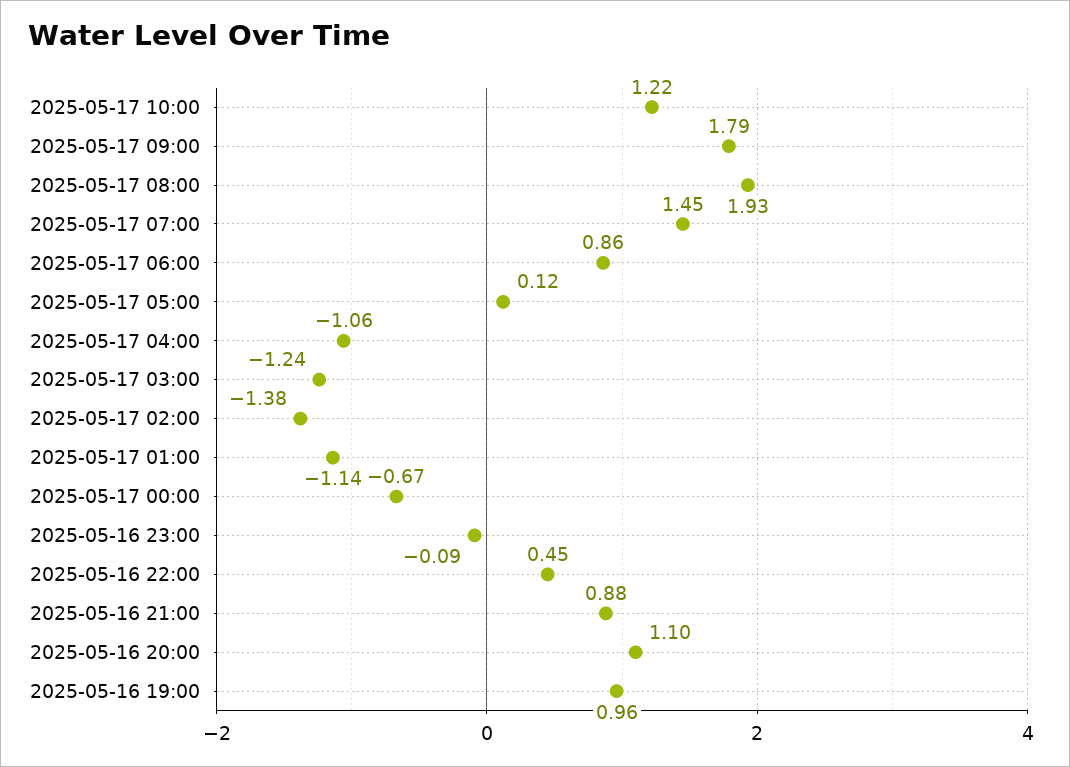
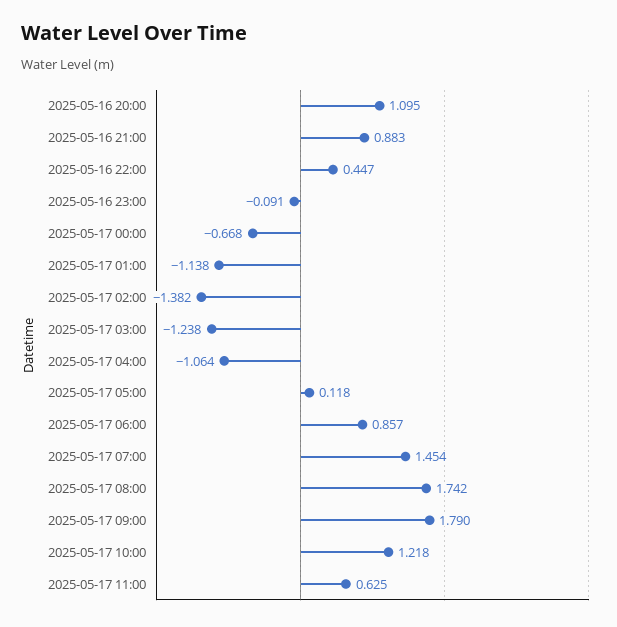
2025-05-17 08:00: 1.93 -> 1.742
2025-05-16 19:00: 0.96 -> none
2025-05-17 11:00: none -> 0.625

